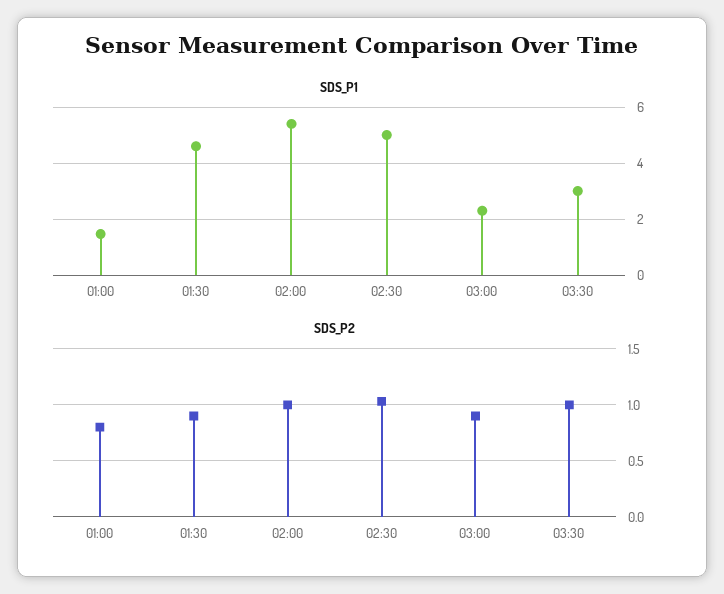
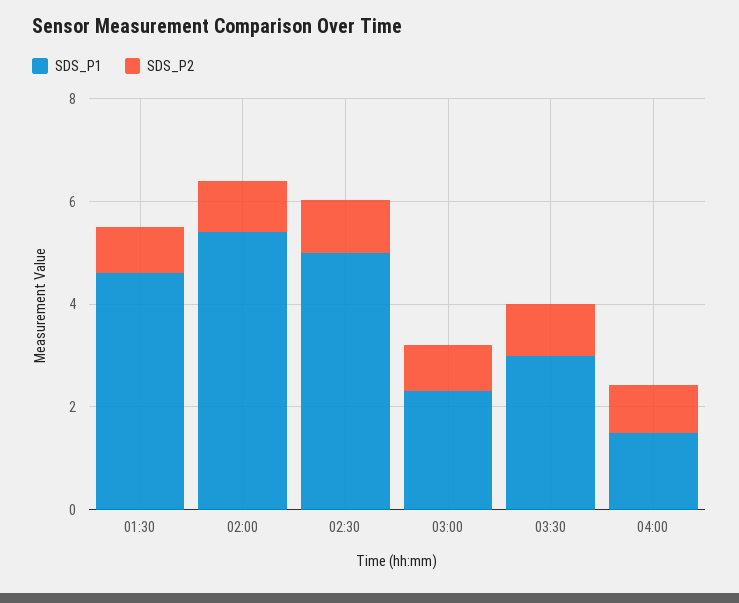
SDS_P1, 01:00: 1.5 -> none
SDS_P2, 01:00: 0.8 -> none
SDS_P1, 04:00: none -> 1.5
SDS_P2, 04:00: none -> 1

